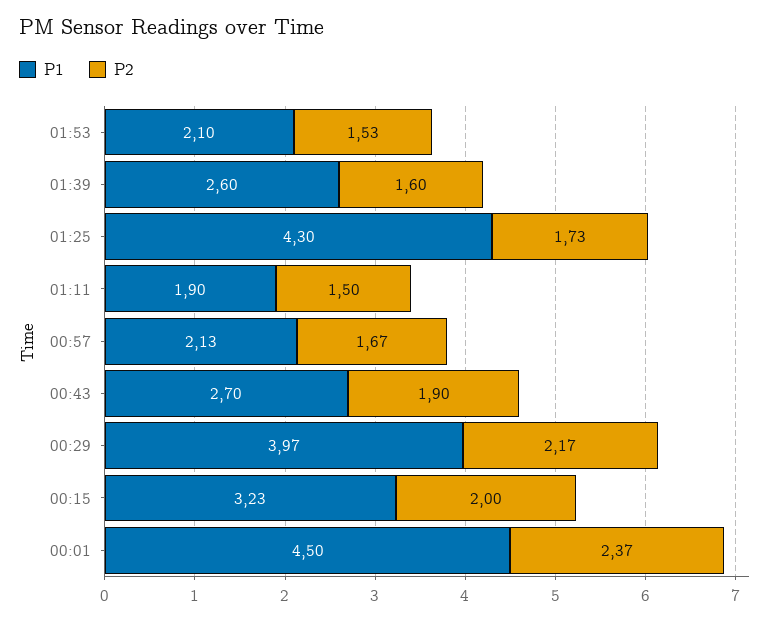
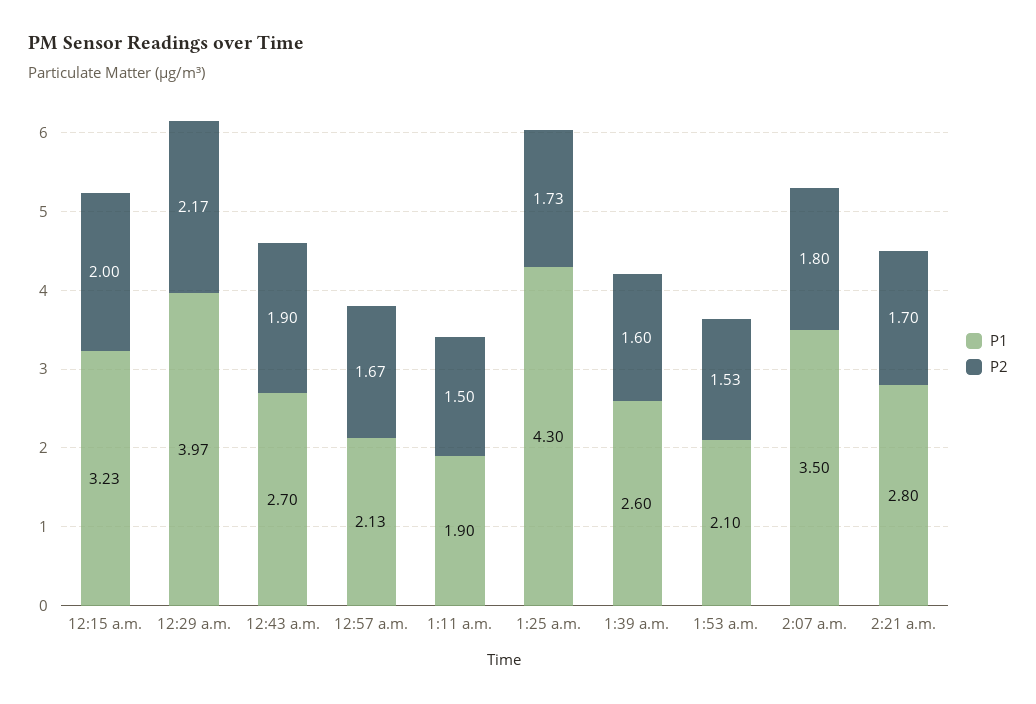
P1, 00:01: 4.5 -> none
P2, 00:01: 2.37 -> none
P1, 2:07 a.m.: none -> 3.5
P2, 2:07 a.m.: none -> 1.8
P1, 2:21 a.m.: none -> 2.8
P2, 2:21 a.m.: none -> 1.7

